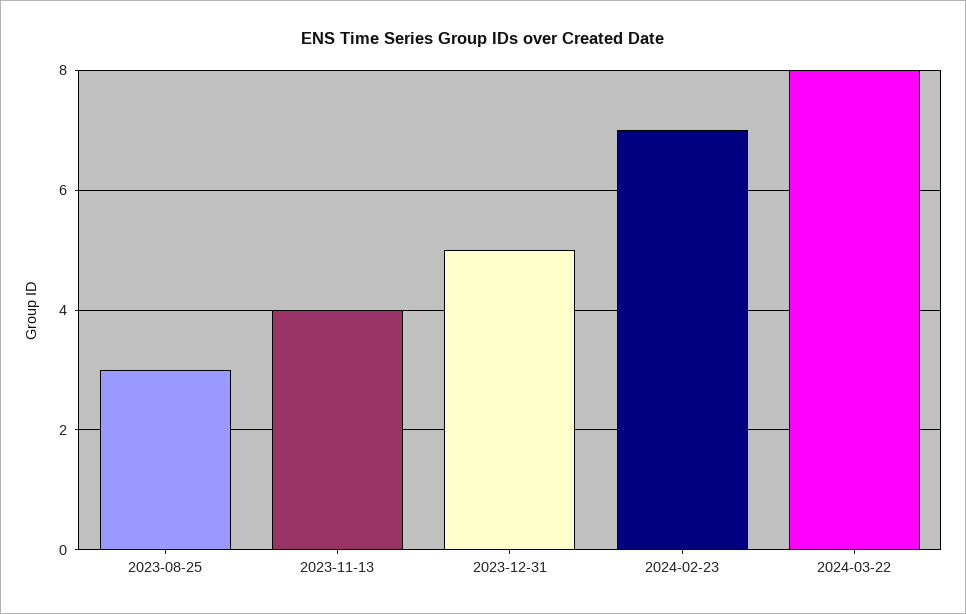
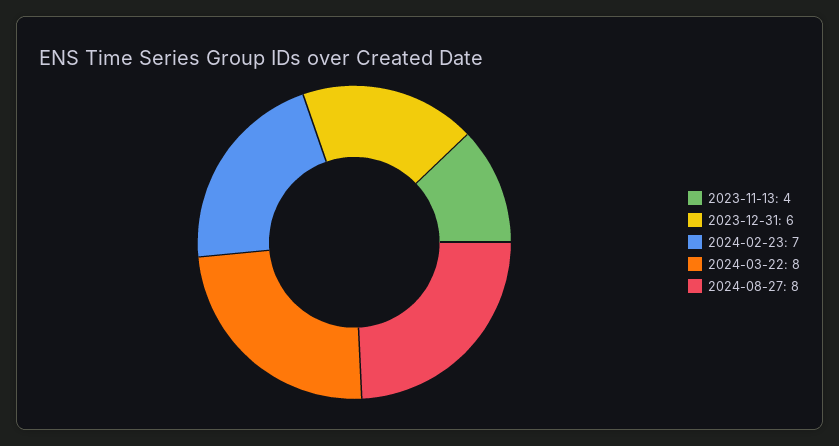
2023-08-25: 3 -> none
2023-12-31: 5 -> 6
2024-08-27: none -> 8

